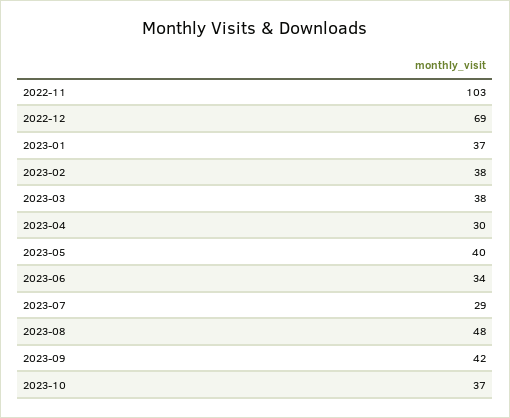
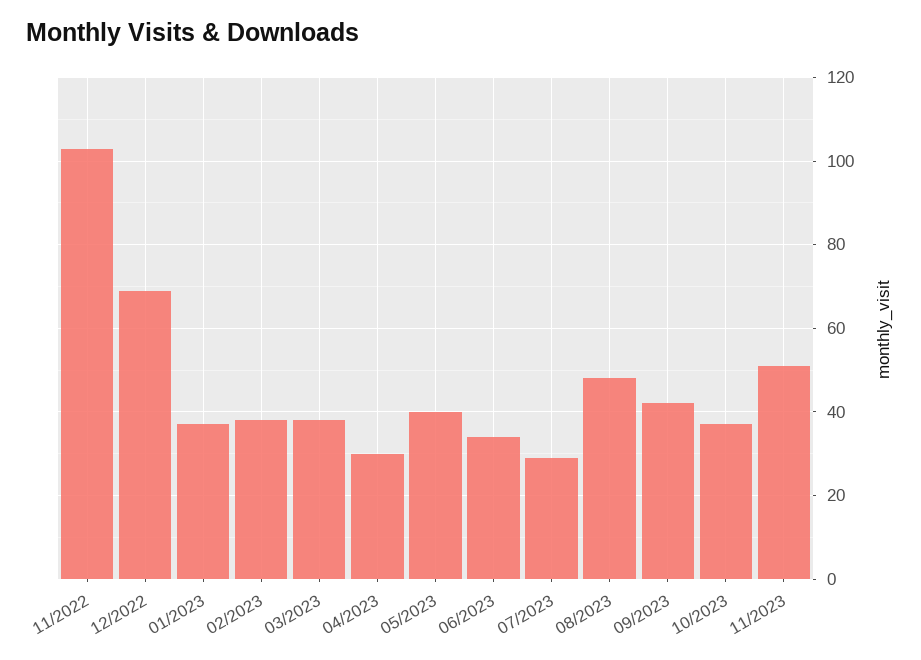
11/2023: none -> 50

